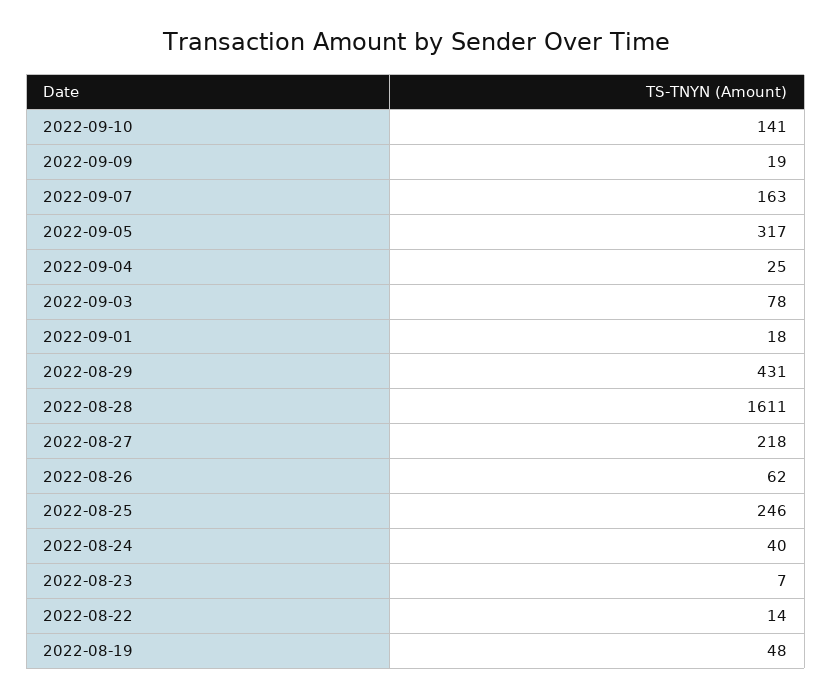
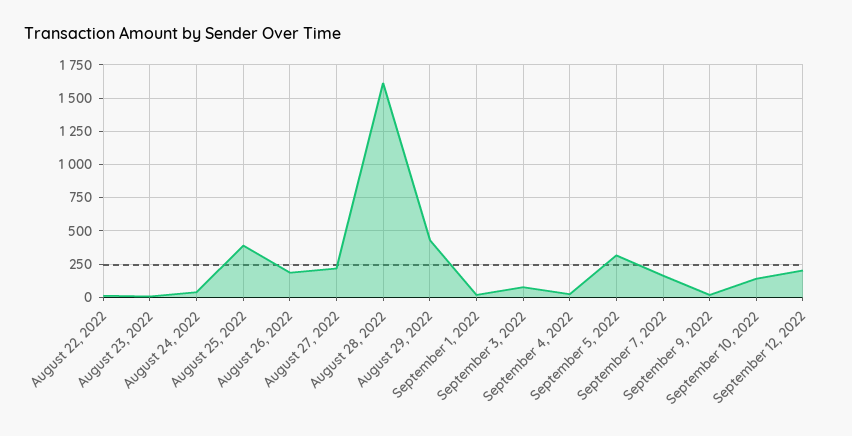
2022-08-26: 62 -> 200
2022-08-25: 246 -> 400
2022-08-19: 48 -> none
September 12, 2022: none -> 200

